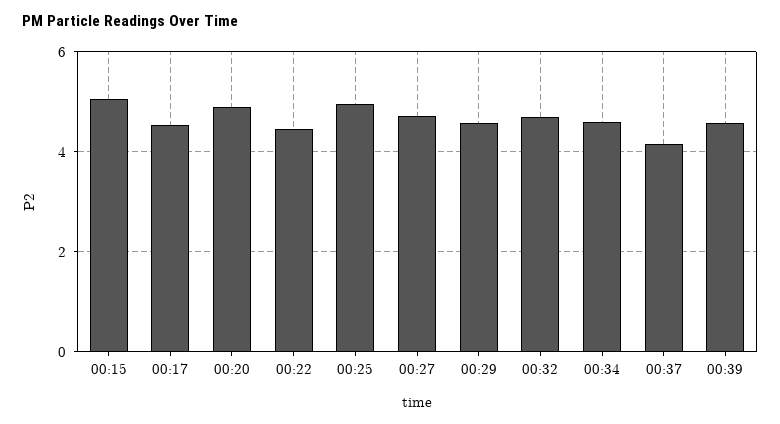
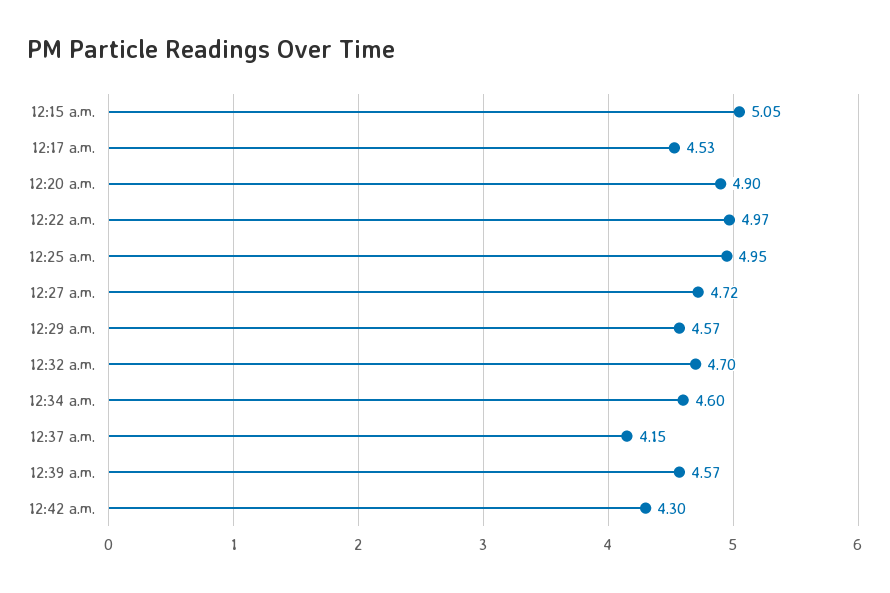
00:22: 4.4 -> 4.97
12:42 a.m.: none -> 4.3

